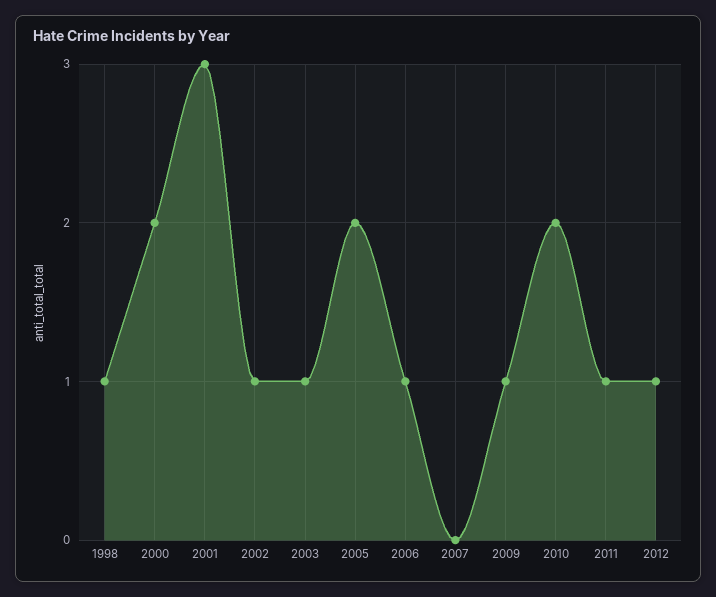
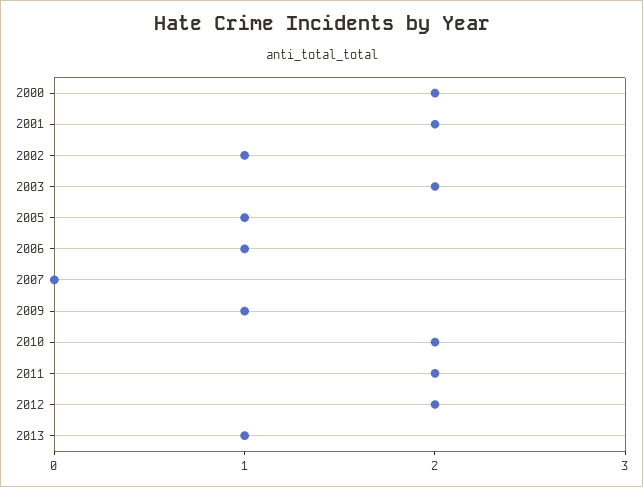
1998: 1 -> none
2001: 3 -> 2
2003: 1 -> 2
2005: 2 -> 1
2011: 1 -> 2
2012: 1 -> 2
2013: none -> 1

